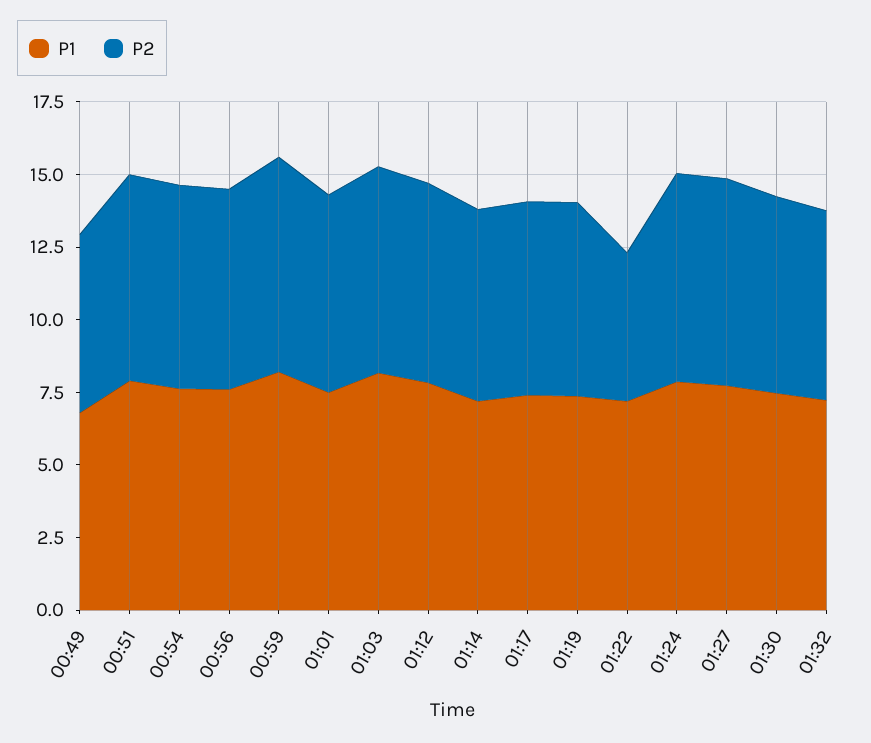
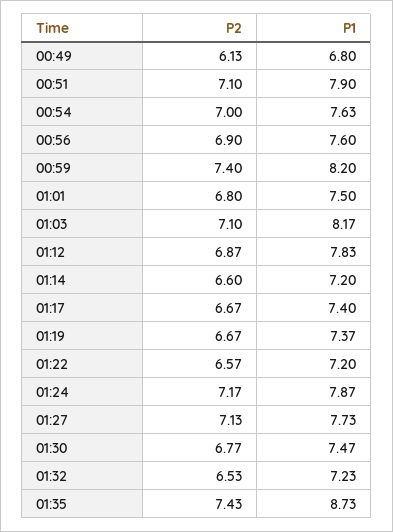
P2, 01:22: 5 -> 6.57
P2, 01:35: none -> 7.43
P1, 01:35: none -> 8.73

